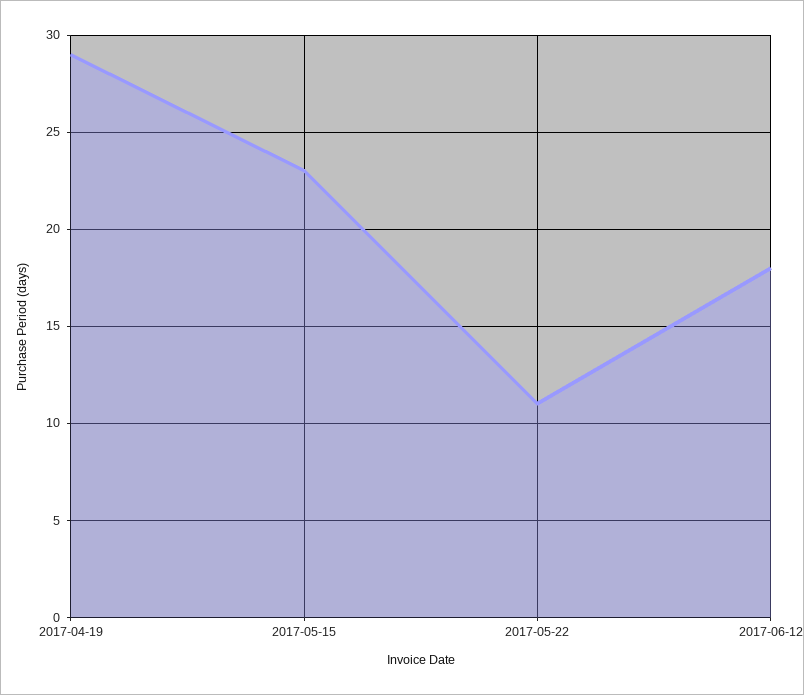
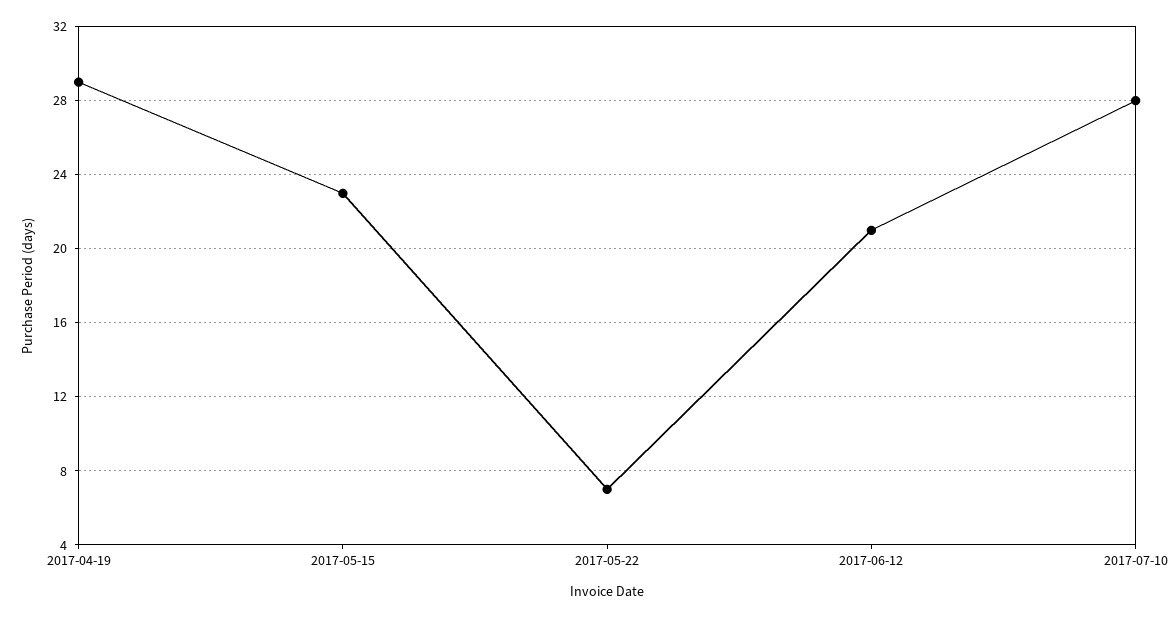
2017-05-22: 11 -> 7
2017-06-12: 18 -> 21
2017-07-10: none -> 28

